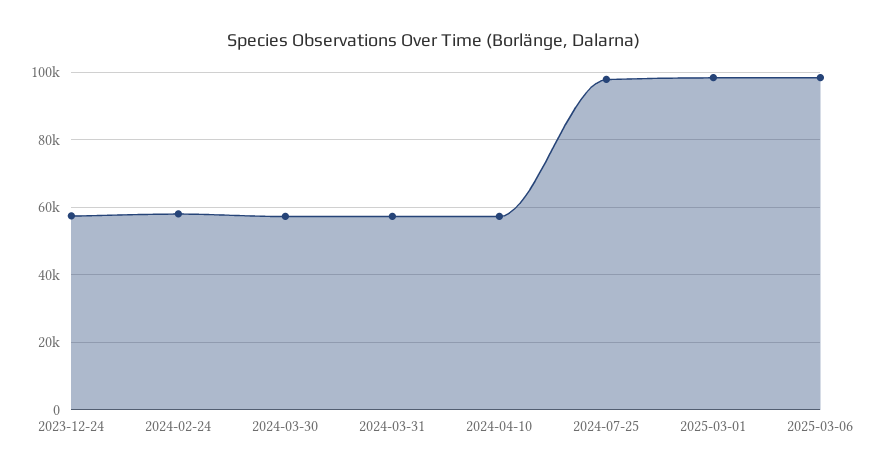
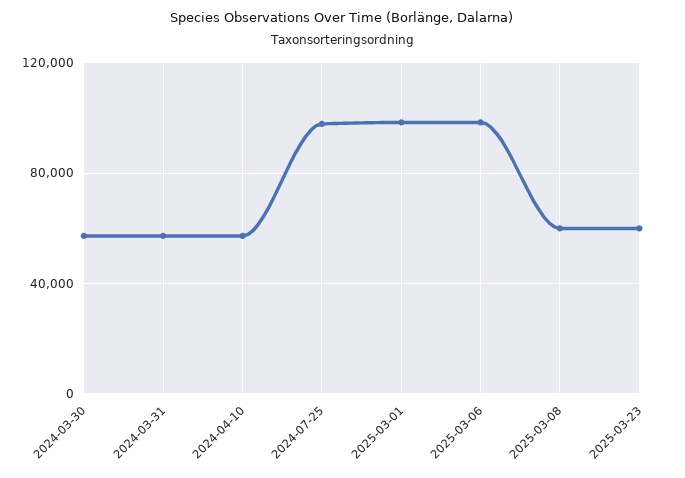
2023-12-24: 58000 -> none
2024-02-24: 58000 -> none
2025-03-08: none -> 60000
2025-03-23: none -> 60000

